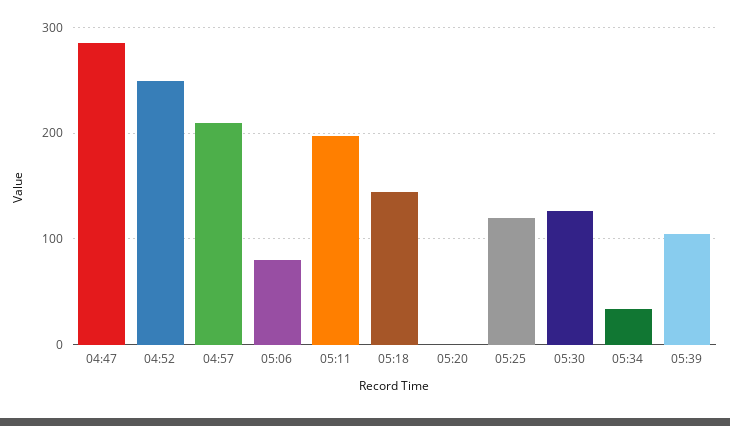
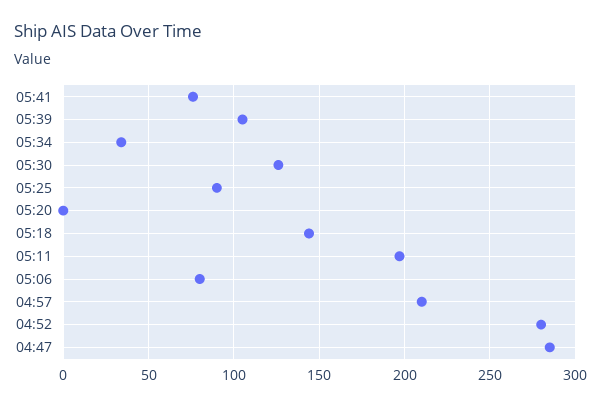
04:52: 250 -> 280
05:25: 120 -> 90
05:41: none -> 75

